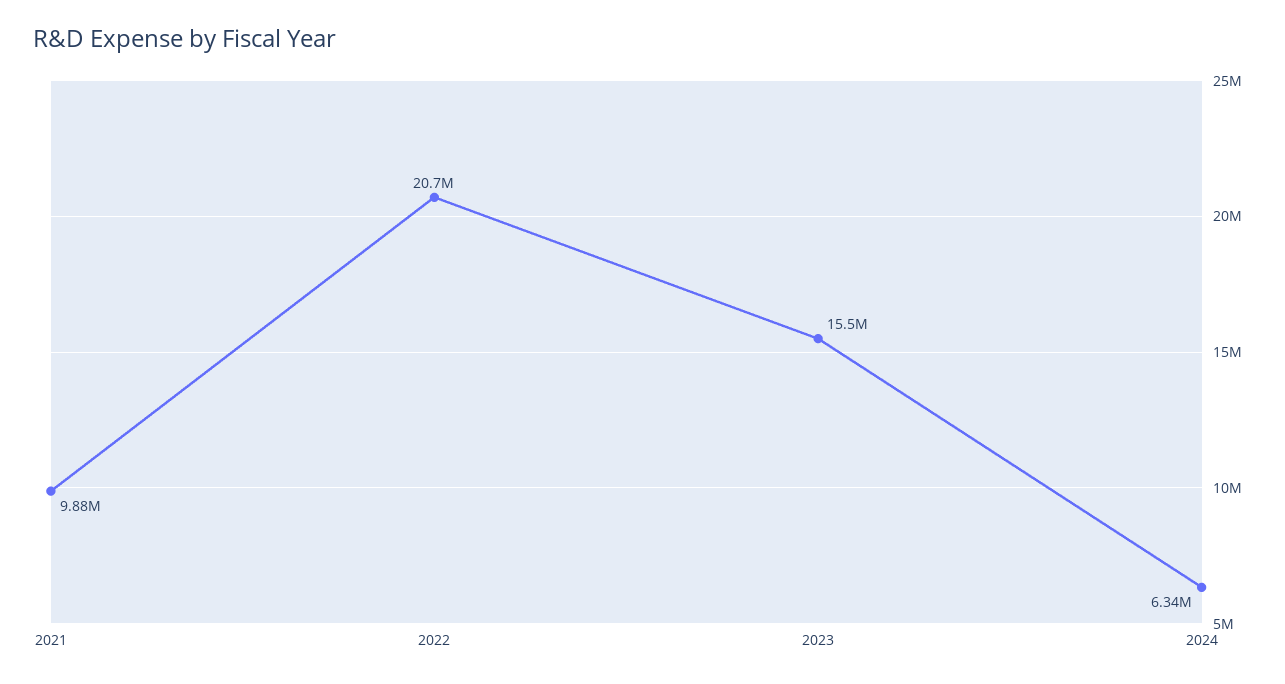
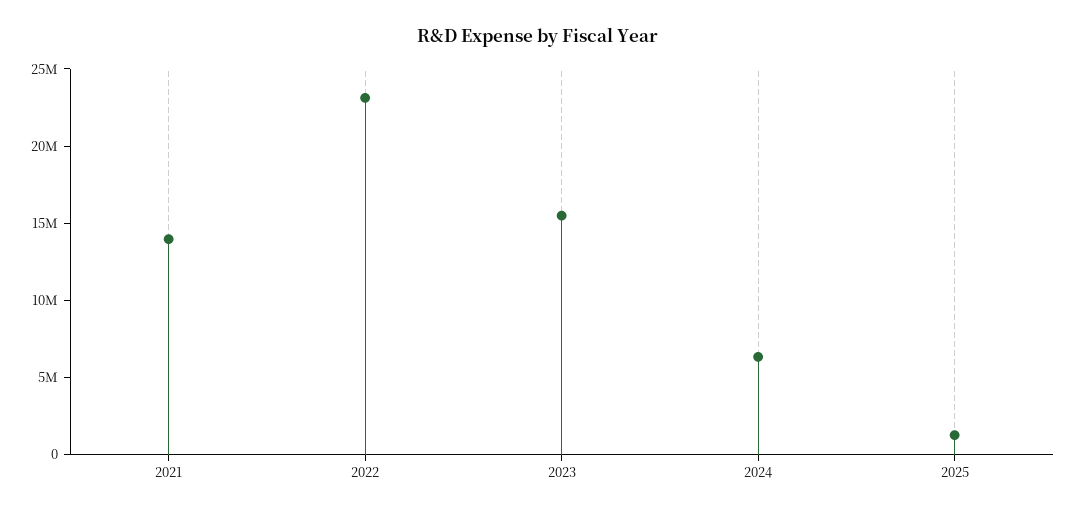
2021: 9880000 -> 14000000
2022: 20700000 -> 23000000
2025: none -> 1000000

